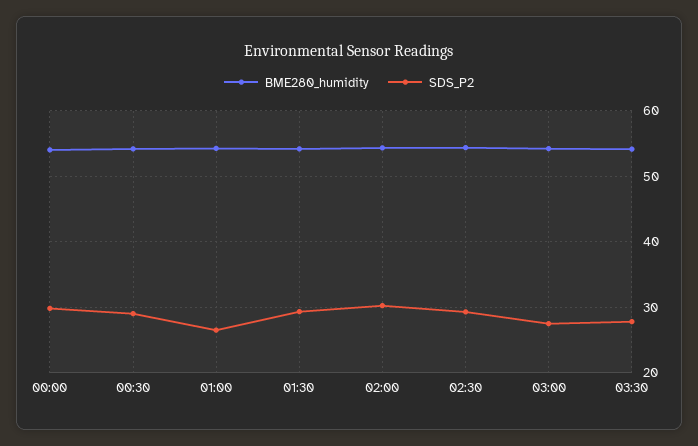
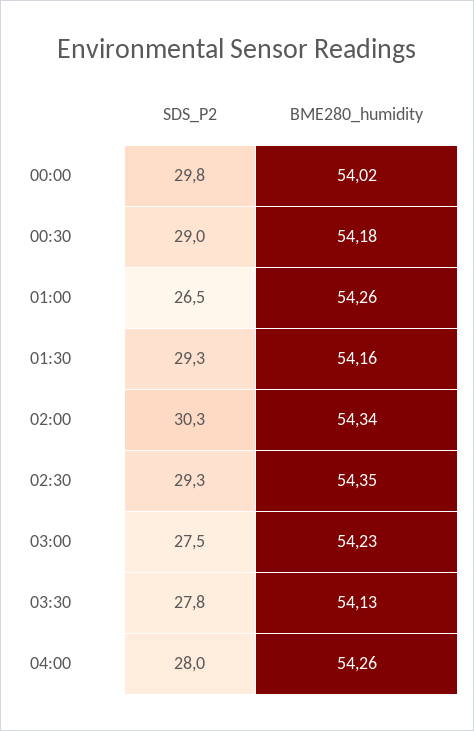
SDS_P2, 04:00: none -> 28
BME280_humidity, 04:00: none -> 54.26

